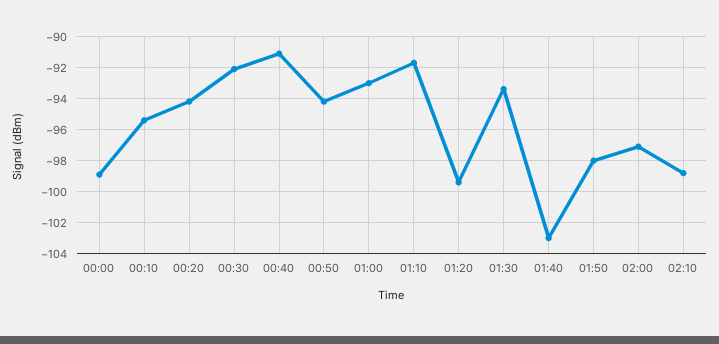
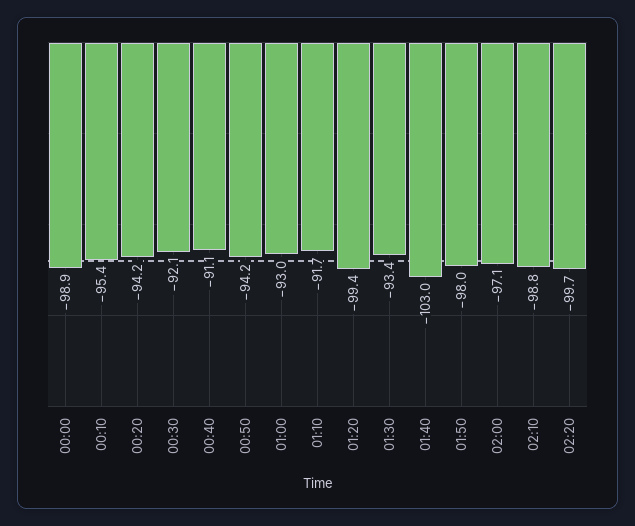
02:20: none -> -99.7

